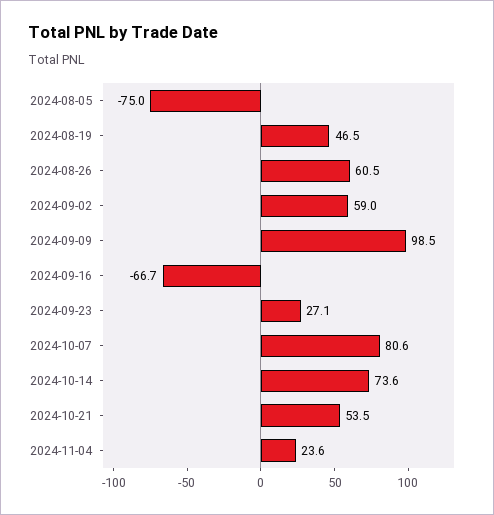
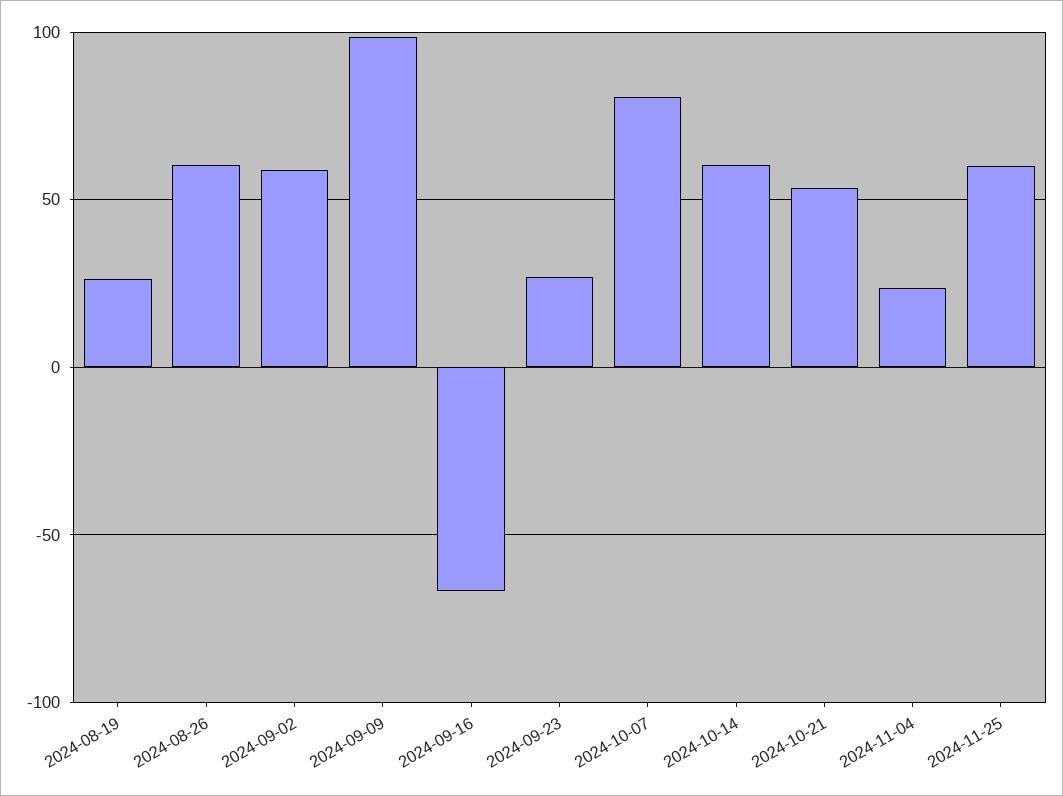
2024-08-05: -75 -> none
2024-08-19: 46.5 -> 25
2024-10-14: 73.6 -> 60
2024-11-25: none -> 60

